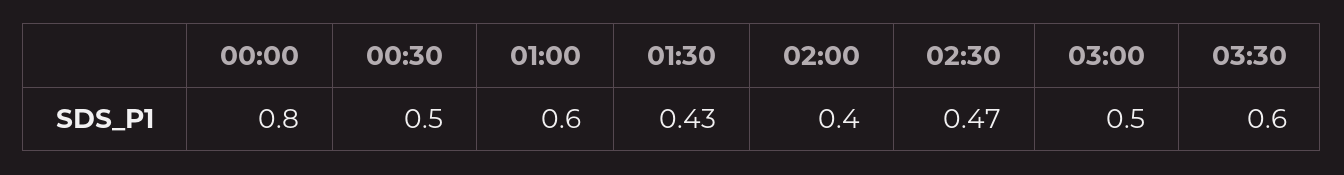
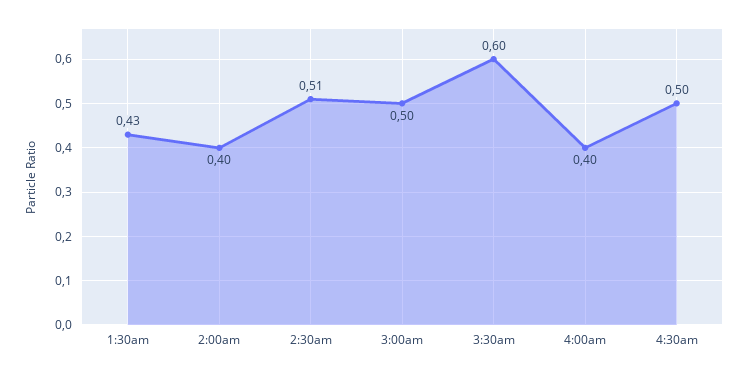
00:00: 0.8 -> none
00:30: 0.5 -> none
01:00: 0.6 -> none
02:30: 0.47 -> 0.51
4:00am: none -> 0.4
4:30am: none -> 0.5

